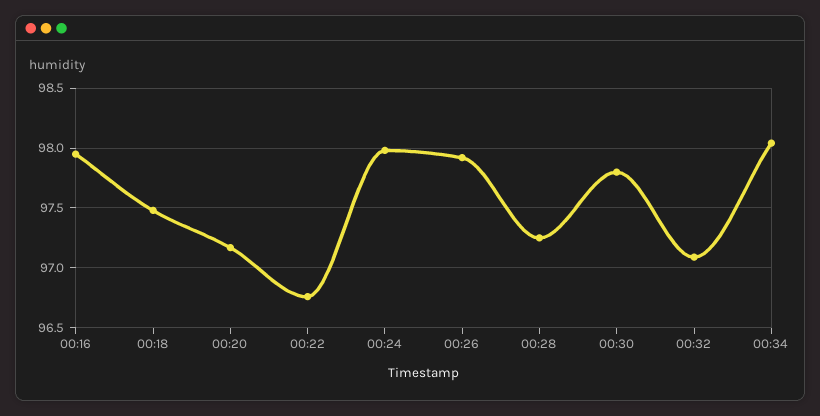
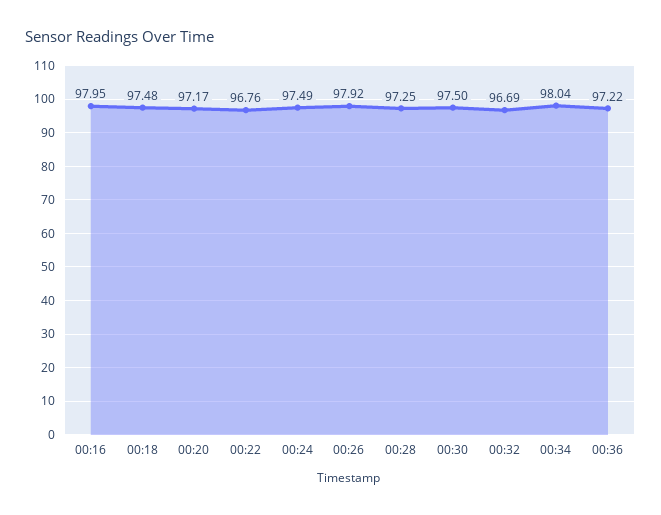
00:24: 98 -> 97.49
00:30: 97.8 -> 97.5
00:32: 97.1 -> 96.69
00:36: none -> 97.22

